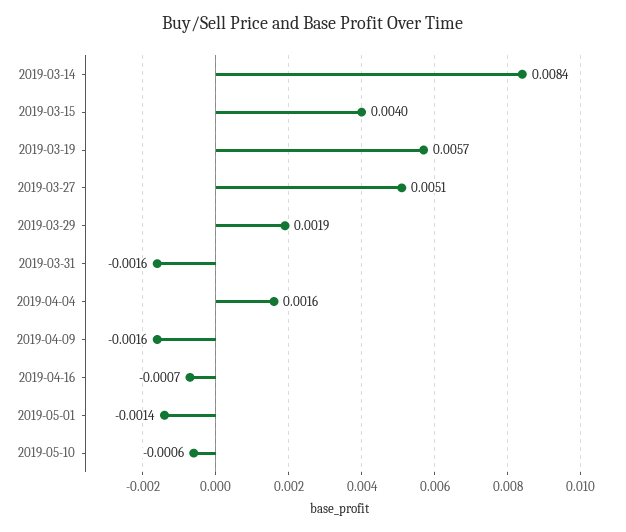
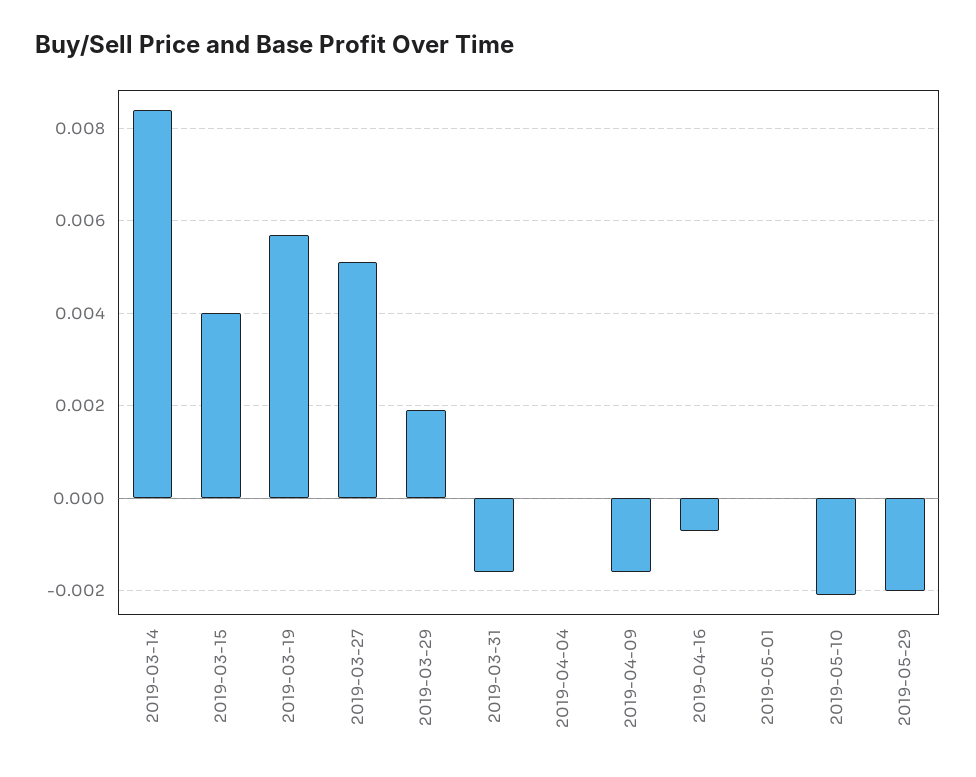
2019-04-04: 0.0016 -> 0
2019-05-01: -0.0014 -> 0
2019-05-10: -0.0006 -> -0.002
2019-05-29: none -> -0.002

